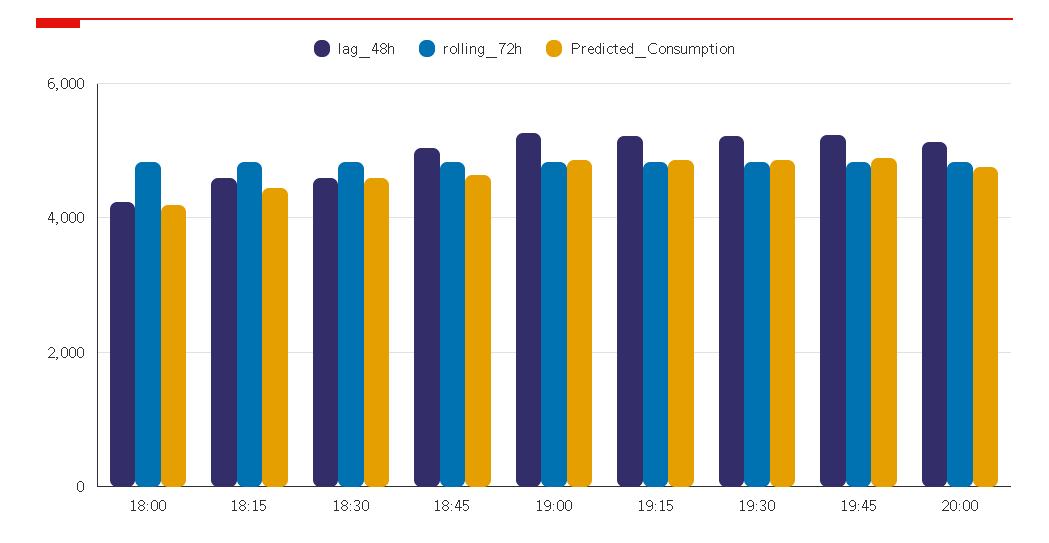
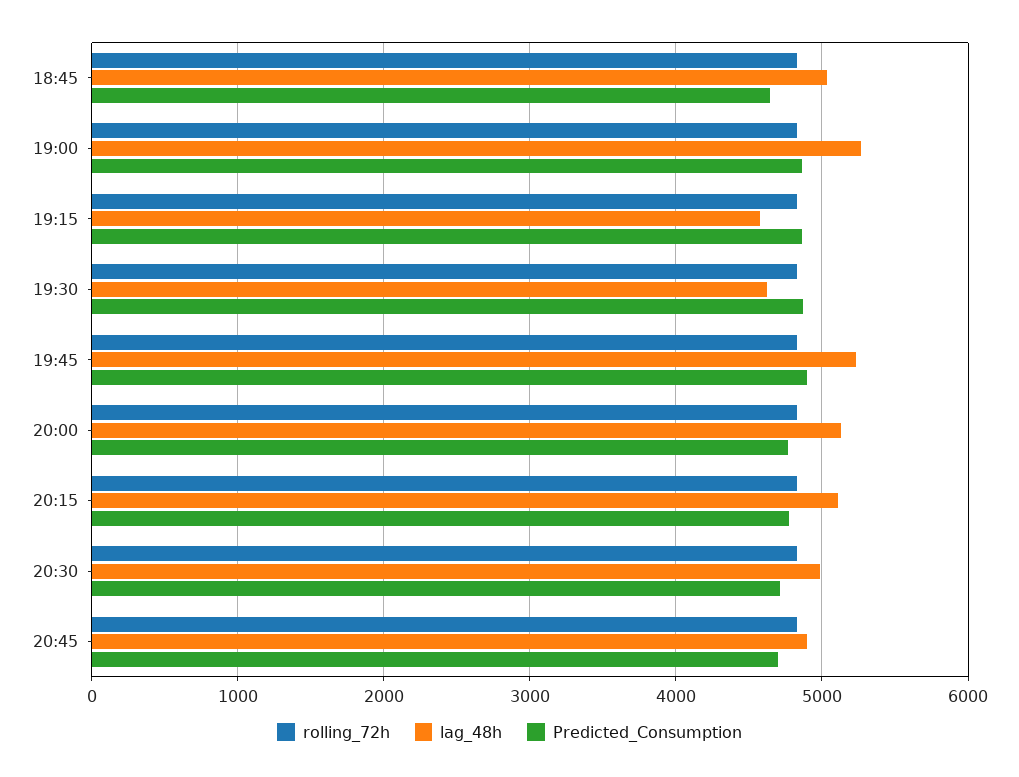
lag_48h, 18:00: 4200 -> none
rolling_72h, 18:00: 4800 -> none
Predicted_Consumption, 18:00: 4200 -> none
lag_48h, 18:15: 4600 -> none
rolling_72h, 18:15: 4800 -> none
Predicted_Consumption, 18:15: 4400 -> none
lag_48h, 18:30: 4600 -> none
rolling_72h, 18:30: 4800 -> none
Predicted_Consumption, 18:30: 4600 -> none
lag_48h, 19:15: 5200 -> 4600
lag_48h, 19:30: 5200 -> 4600
rolling_72h, 20:15: none -> 4800
lag_48h, 20:15: none -> 5100
Predicted_Consumption, 20:15: none -> 4800
rolling_72h, 20:30: none -> 4800
lag_48h, 20:30: none -> 5000
Predicted_Consumption, 20:30: none -> 4700
rolling_72h, 20:45: none -> 4800
lag_48h, 20:45: none -> 4900
Predicted_Consumption, 20:45: none -> 4700

